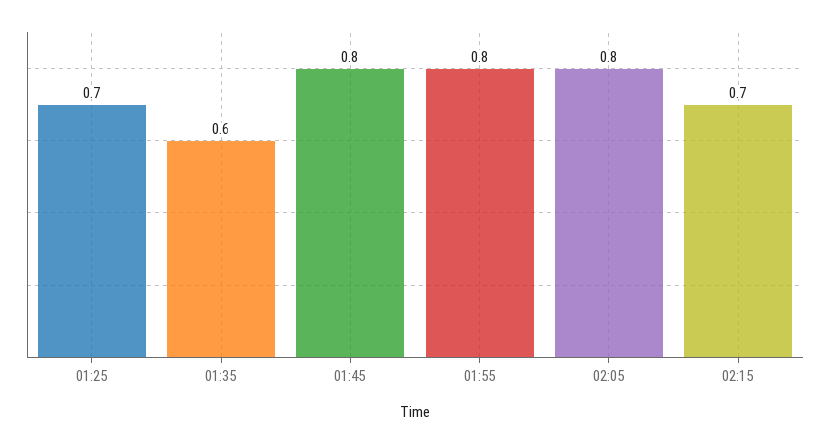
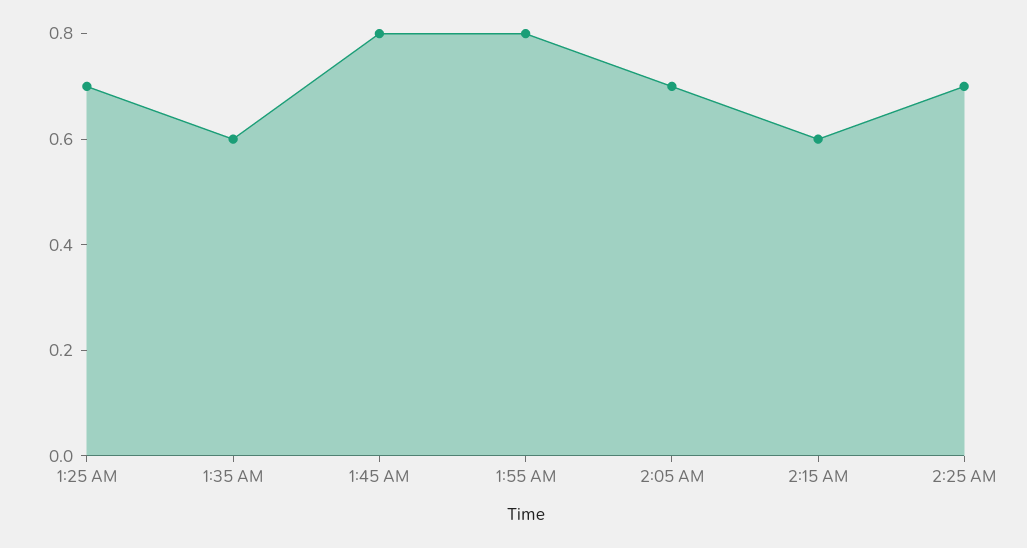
02:05: 0.8 -> 0.7
02:15: 0.7 -> 0.6
2:25 AM: none -> 0.7

